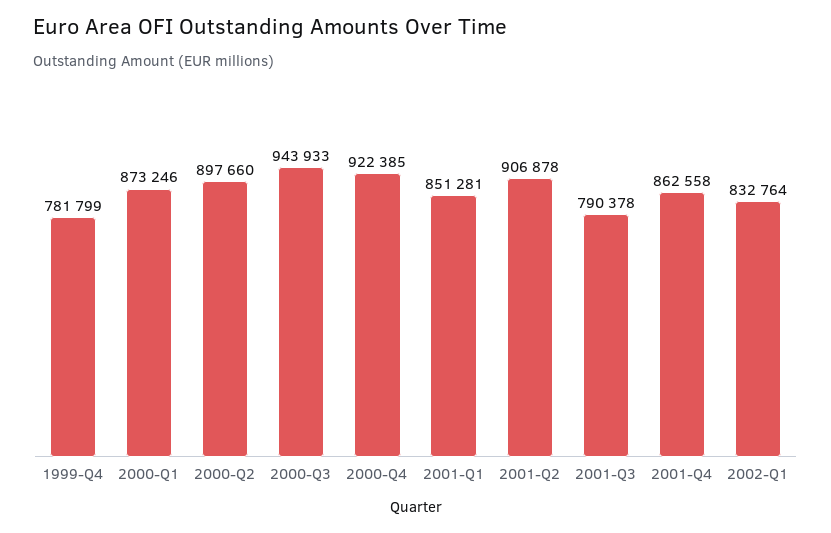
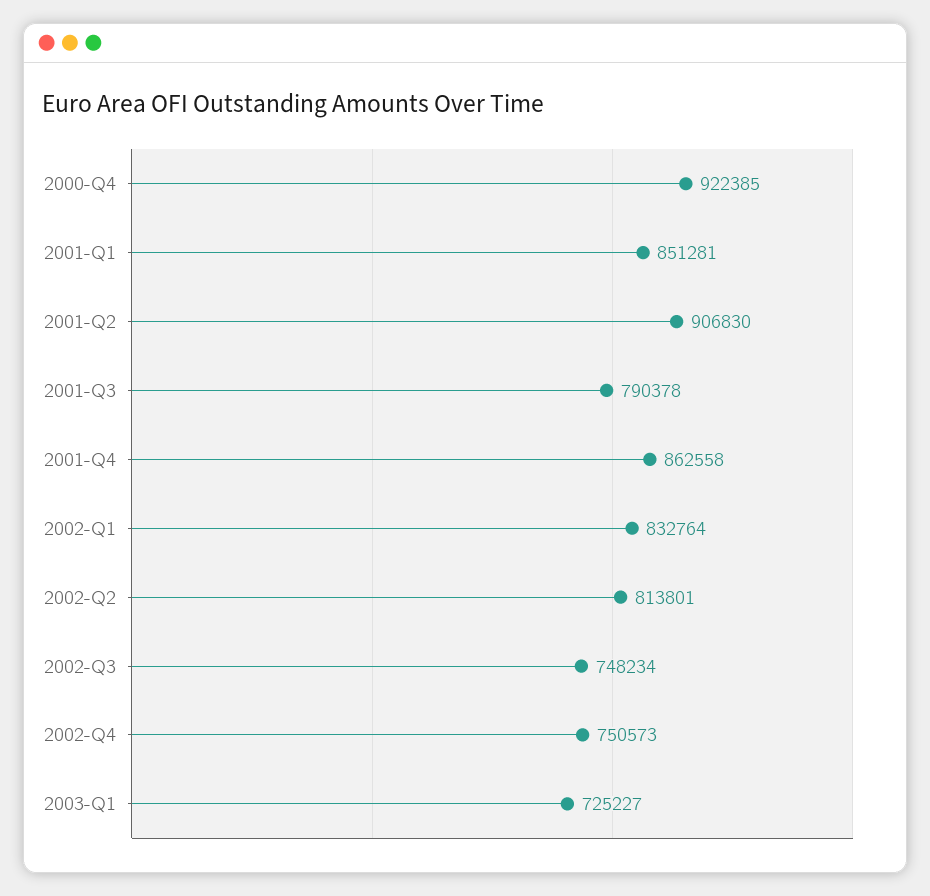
1999-Q4: 781799 -> none
2000-Q1: 873246 -> none
2000-Q2: 897660 -> none
2000-Q3: 943933 -> none
2001-Q2: 906878 -> 906830
2002-Q2: none -> 813801
2002-Q3: none -> 748234
2002-Q4: none -> 750573
2003-Q1: none -> 725227

